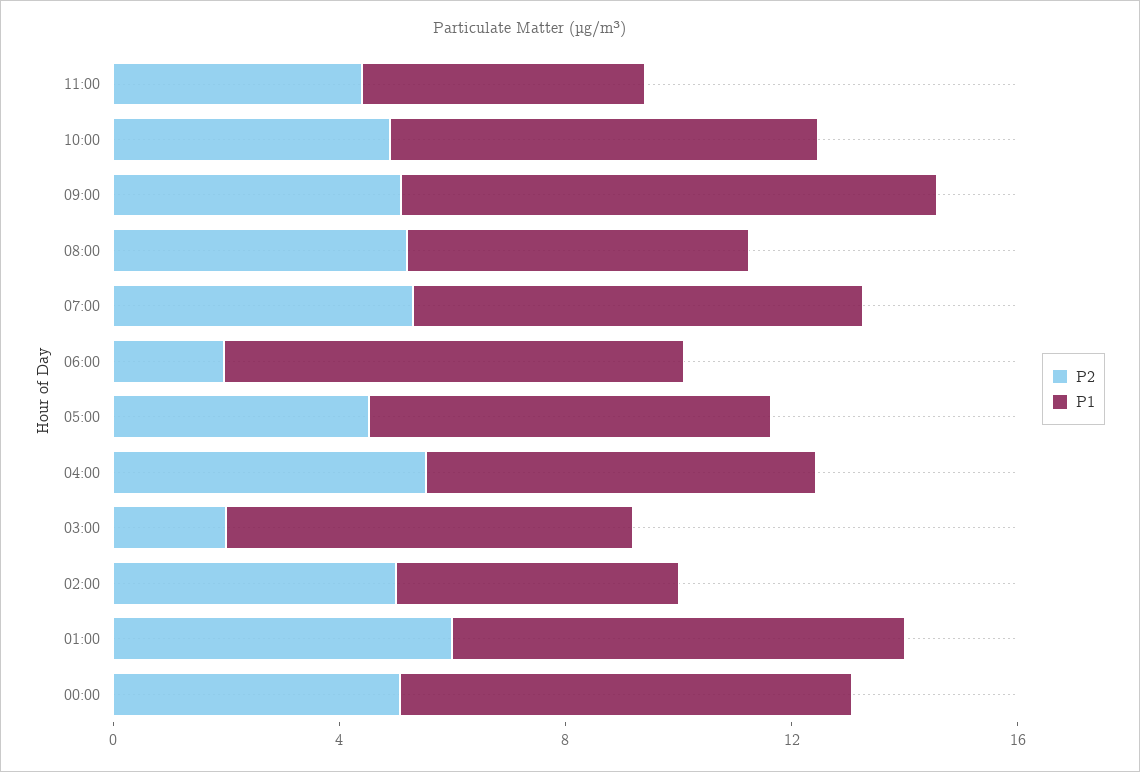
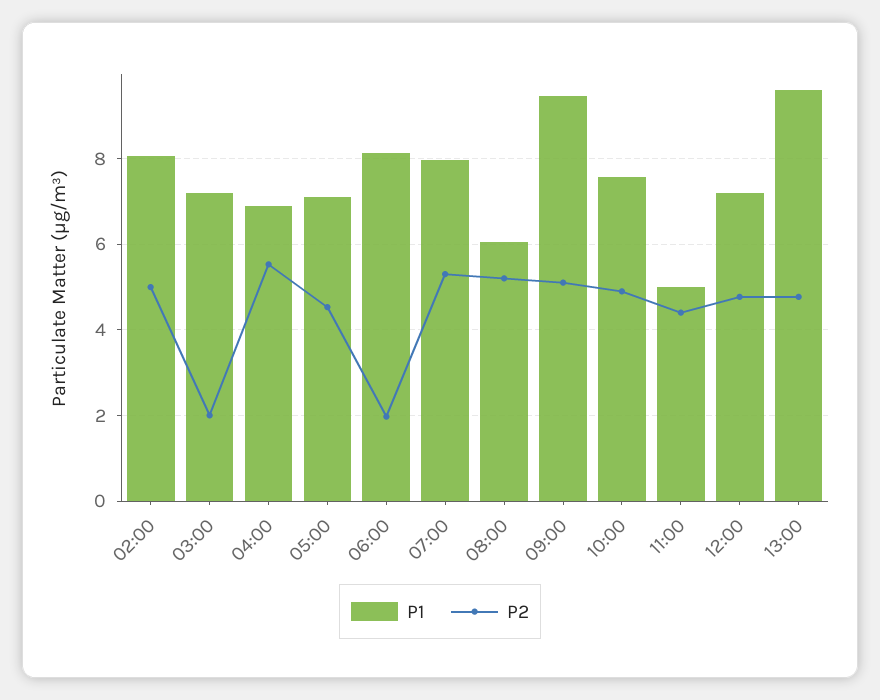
P1, 02:00: 5 -> 8
P2, 01:00: 6 -> none
P1, 01:00: 8 -> none
P2, 00:00: 5 -> none
P1, 00:00: 8 -> none
P1, 12:00: none -> 7.2
P2, 12:00: none -> 4.8
P1, 13:00: none -> 9.6
P2, 13:00: none -> 4.8

